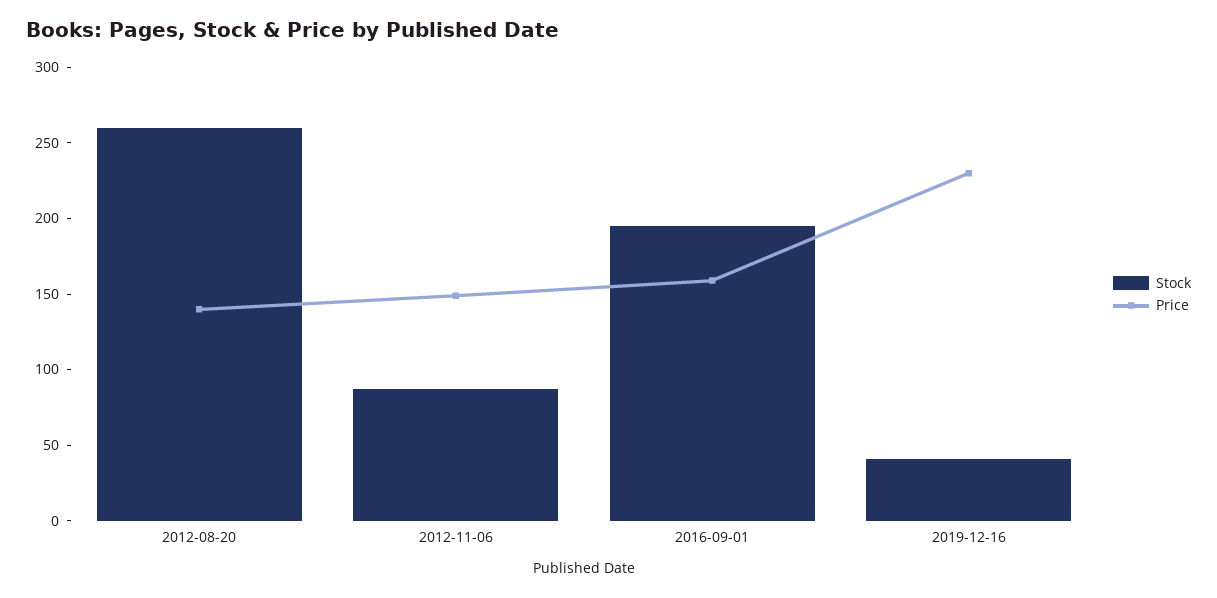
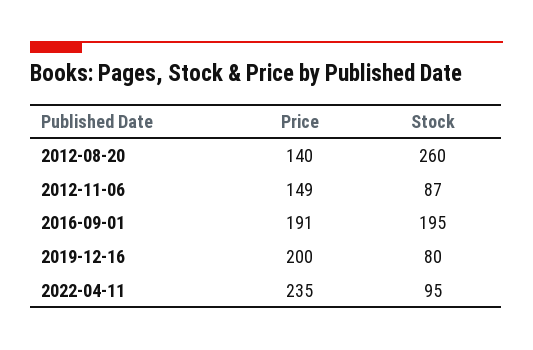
Price, 2016-09-01: 160 -> 191
Stock, 2019-12-16: 40 -> 80
Price, 2019-12-16: 230 -> 200
Price, 2022-04-11: none -> 235
Stock, 2022-04-11: none -> 95

